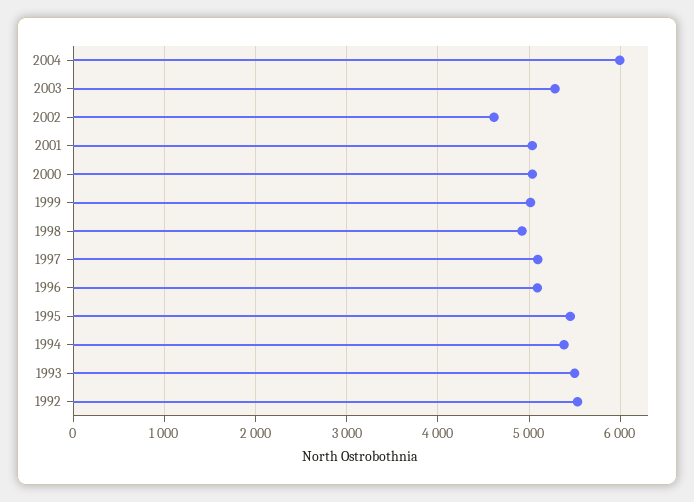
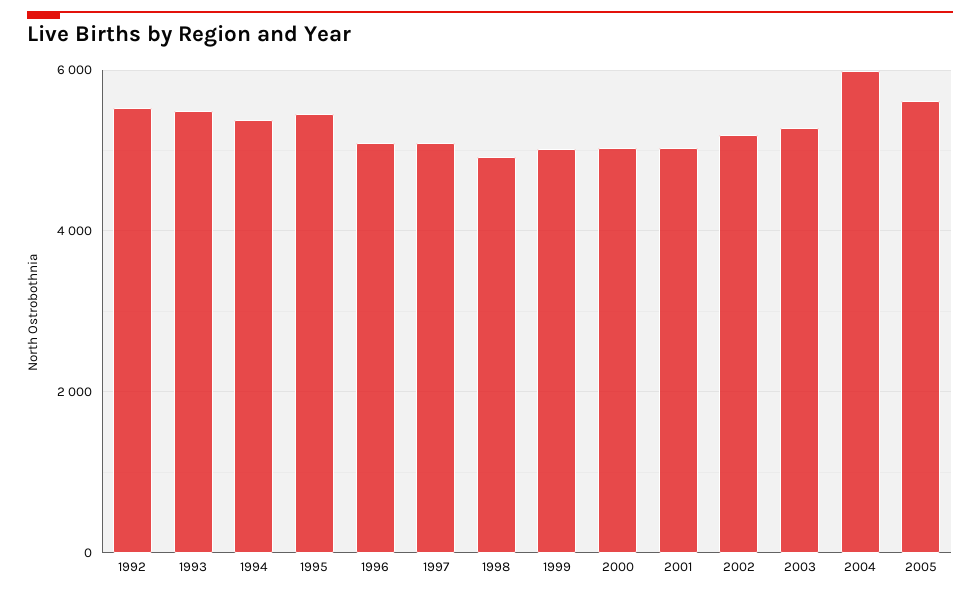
2002: 4600 -> 5200
2005: none -> 5600

